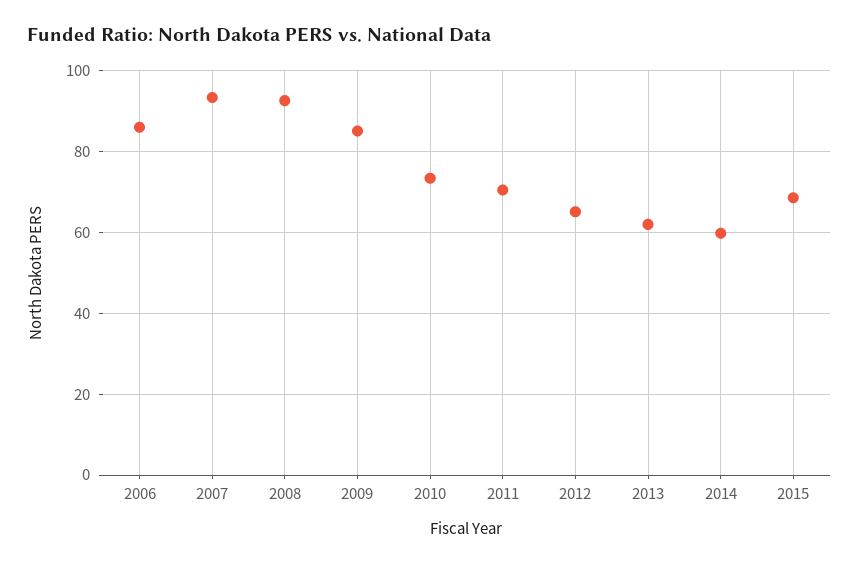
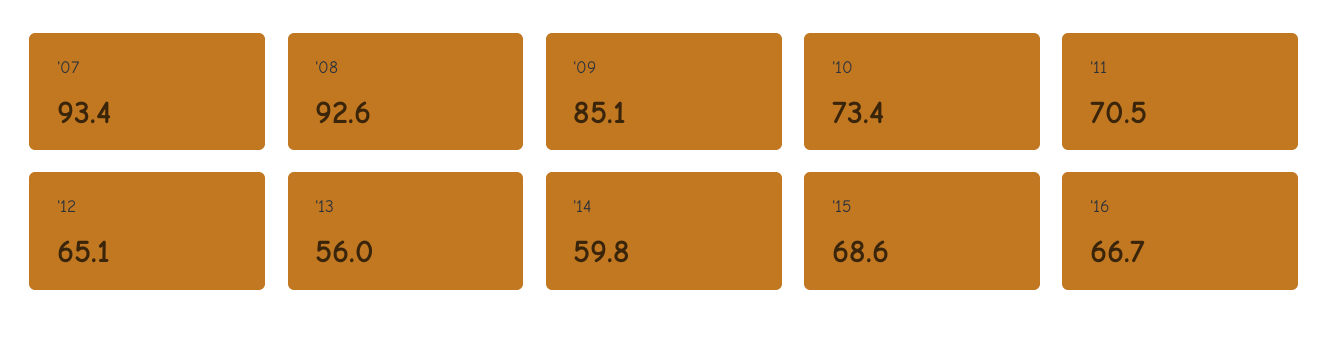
2006: 86 -> none
2013: 62 -> 56
'16: none -> 66.7

